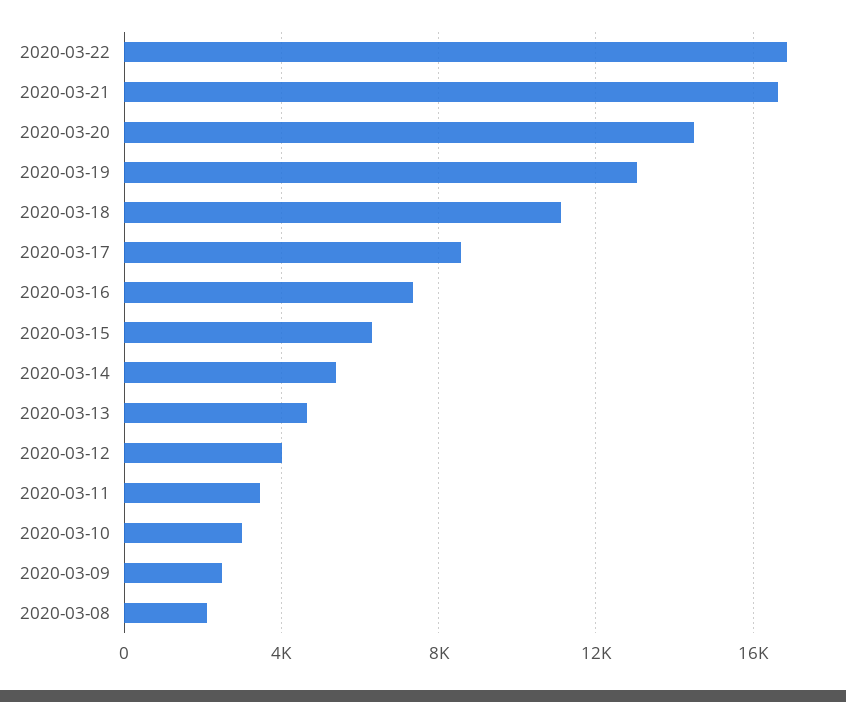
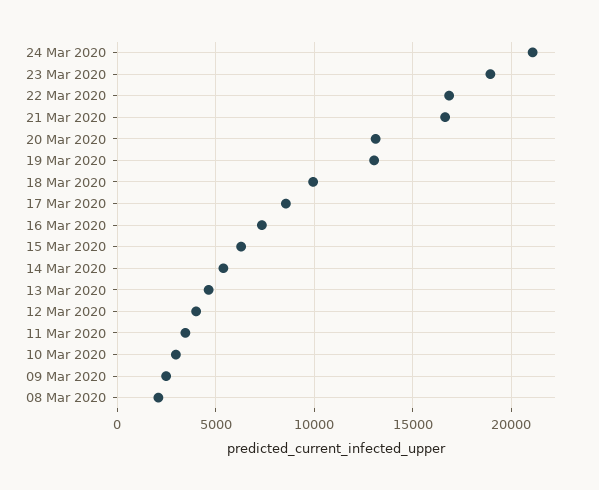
2020-03-20: 14500 -> 13000
2020-03-18: 11000 -> 10000
24 Mar 2020: none -> 21000
23 Mar 2020: none -> 19000

